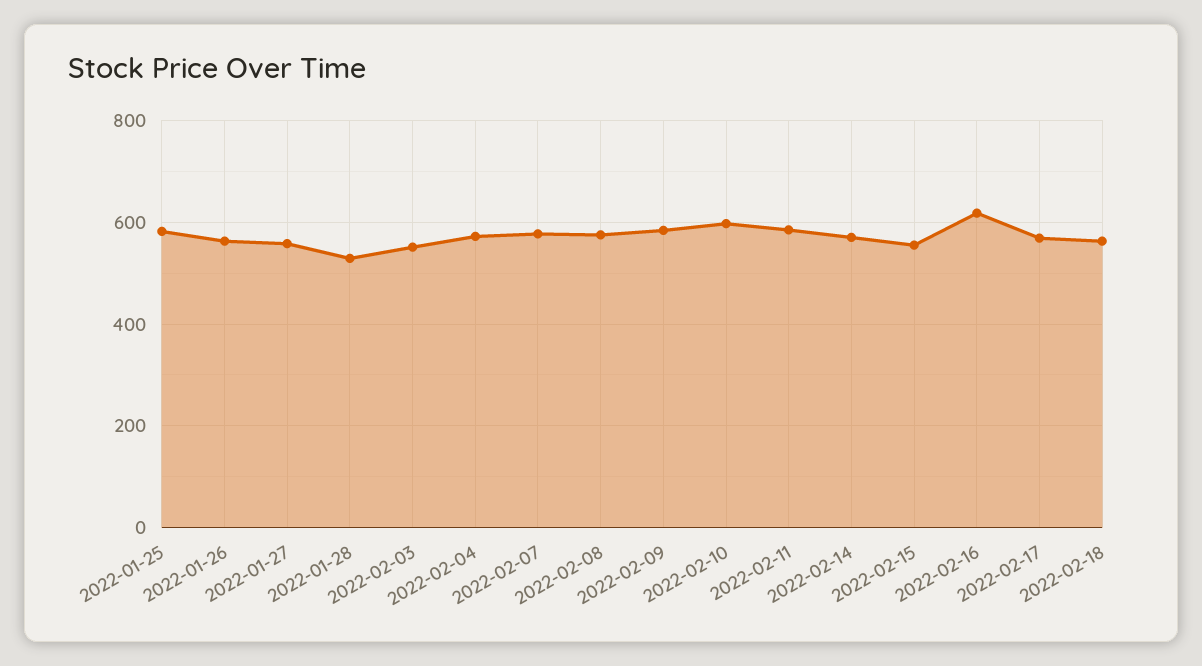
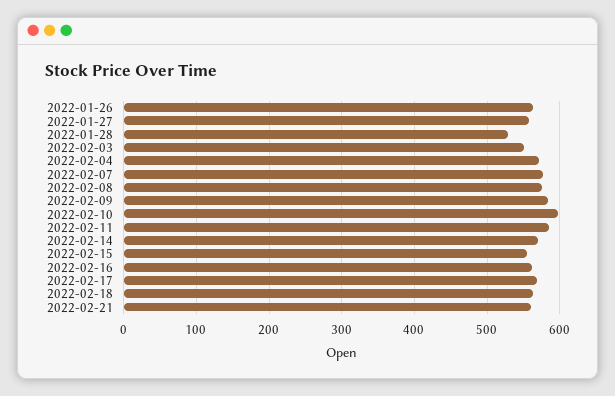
2022-01-25: 580 -> none
2022-02-16: 620 -> 560
2022-02-21: none -> 560

